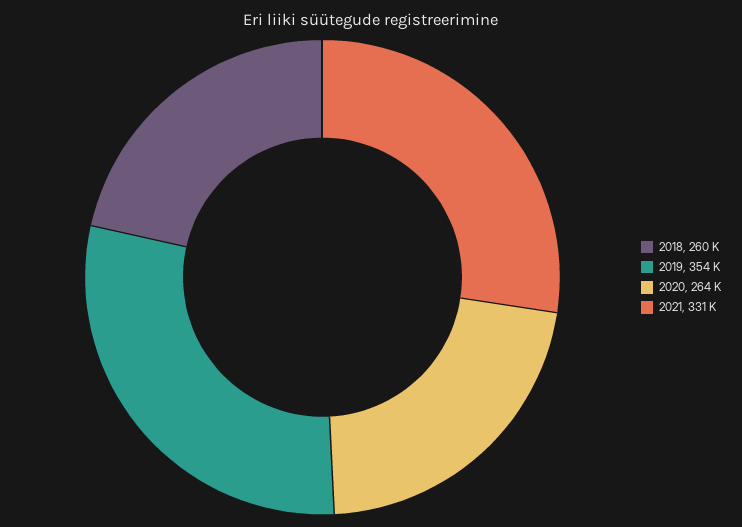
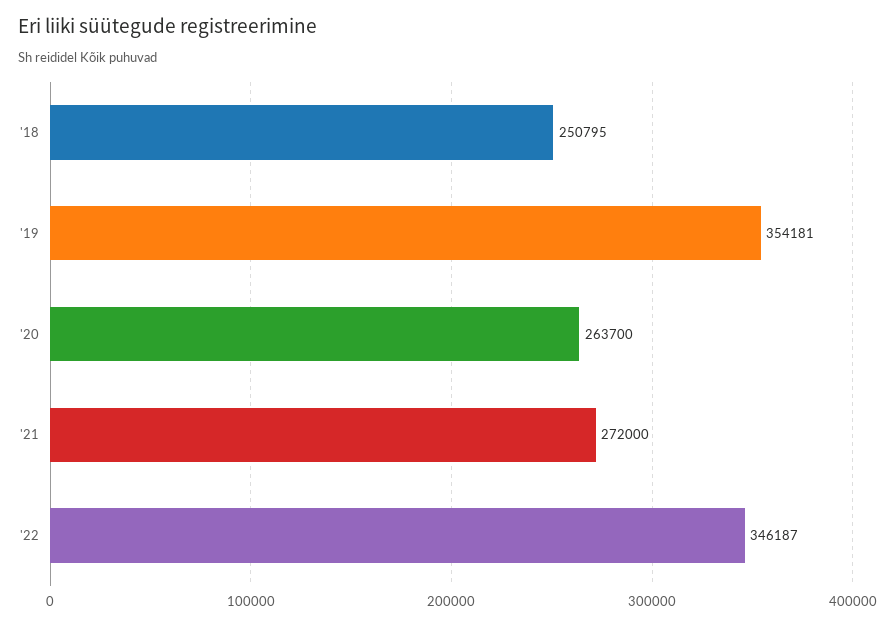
2018: 260000 -> 250795
2021: 331000 -> 272000
'22: none -> 346187

